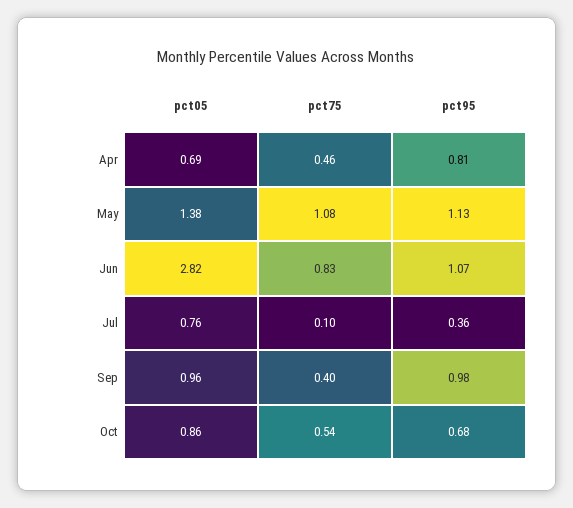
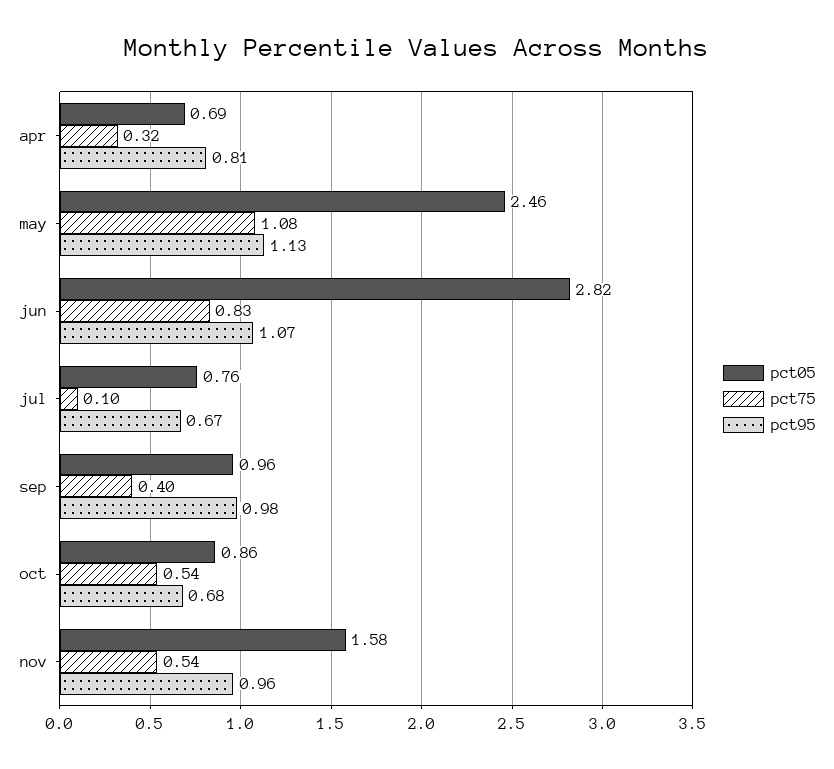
pct75, Apr: 0.46 -> 0.32
pct05, May: 1.38 -> 2.46
pct95, Jul: 0.36 -> 0.67
pct05, nov: none -> 1.58
pct75, nov: none -> 0.54
pct95, nov: none -> 0.96

